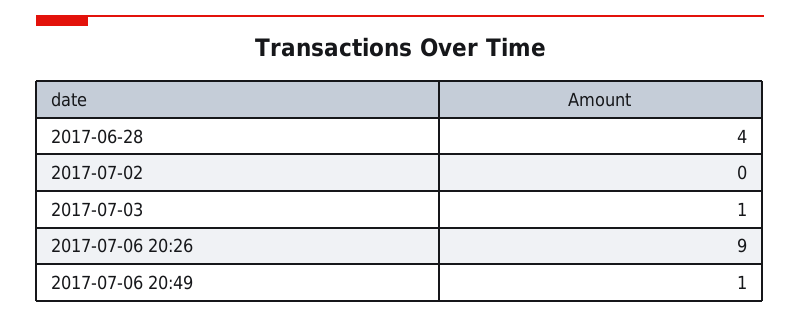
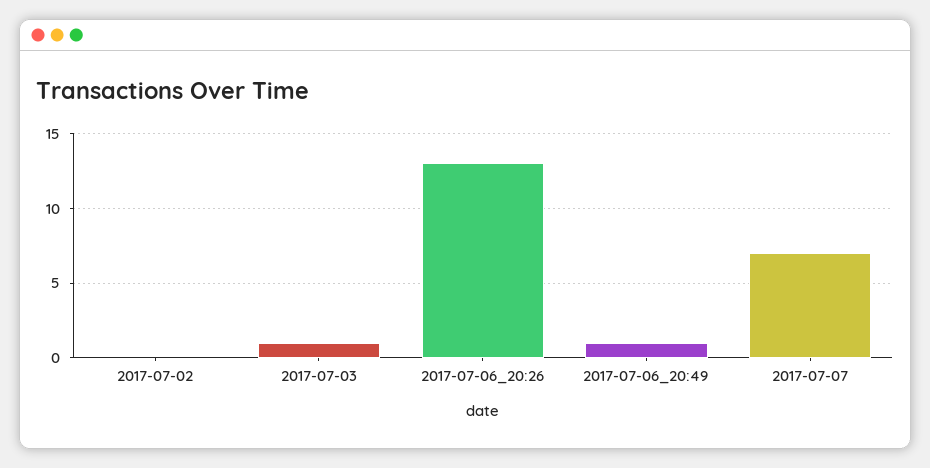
2017-06-28: 4 -> none
2017-07-06 20:26: 9 -> 13
2017-07-07: none -> 7

